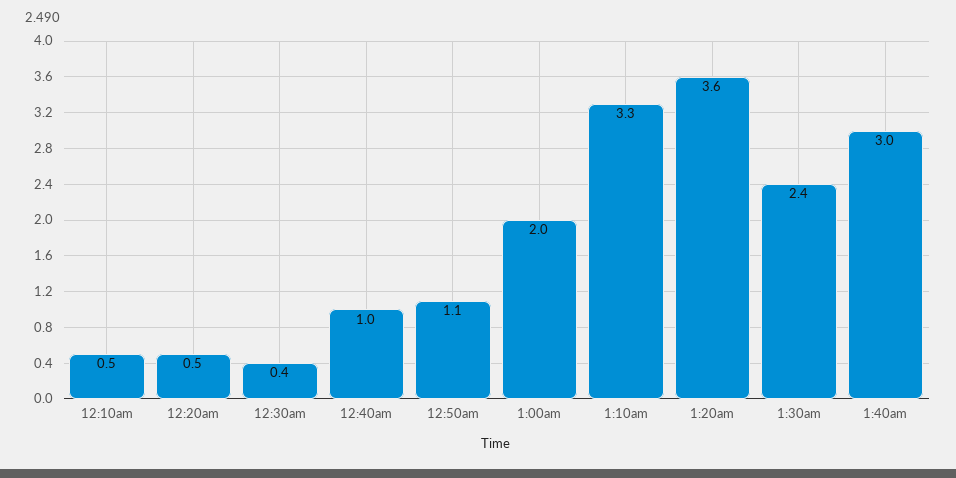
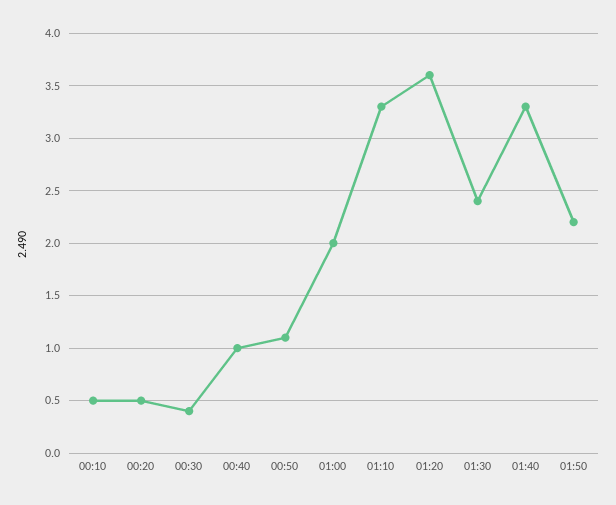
1:40am: 3 -> 3.3
01:50: none -> 2.2

